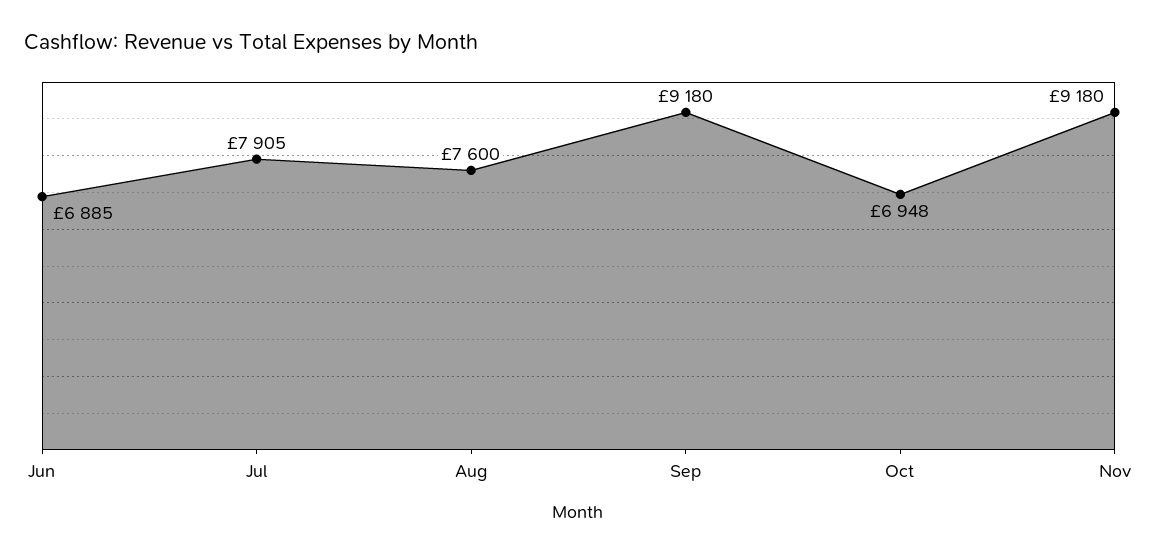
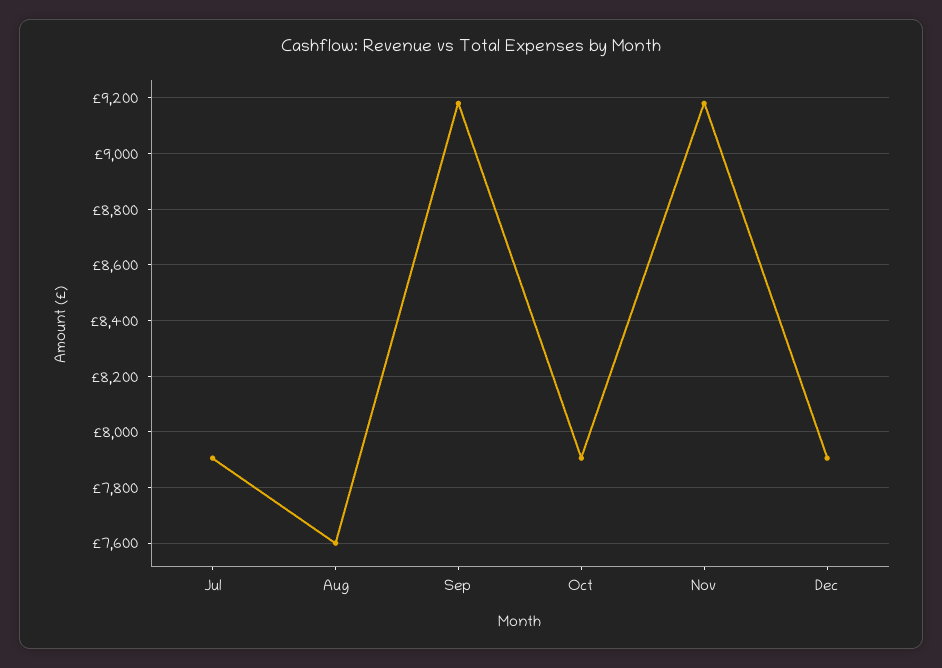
Jun: 6885 -> none
Oct: 6948 -> 7900
Dec: none -> 7900

